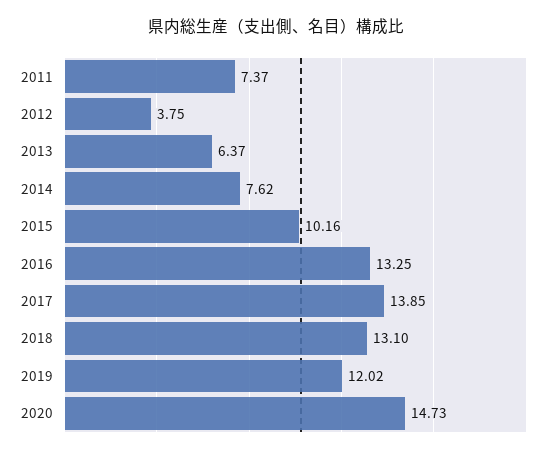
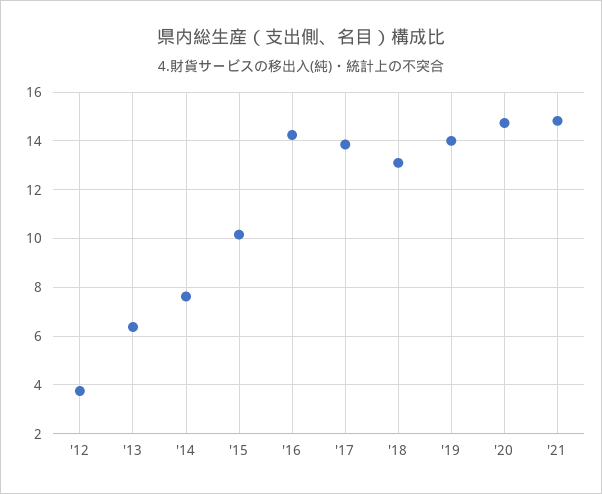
2011: 7.37 -> none
2016: 13.25 -> 14.25
2019: 12.02 -> 14
'21: none -> 14.75

